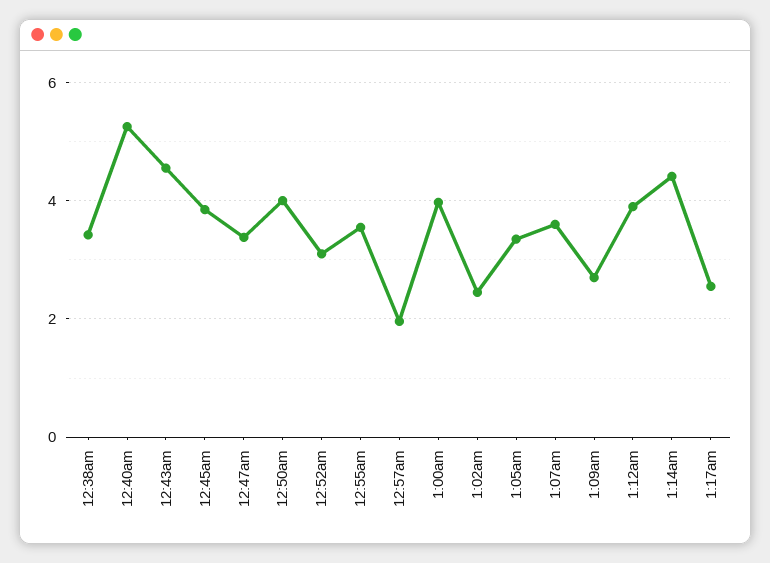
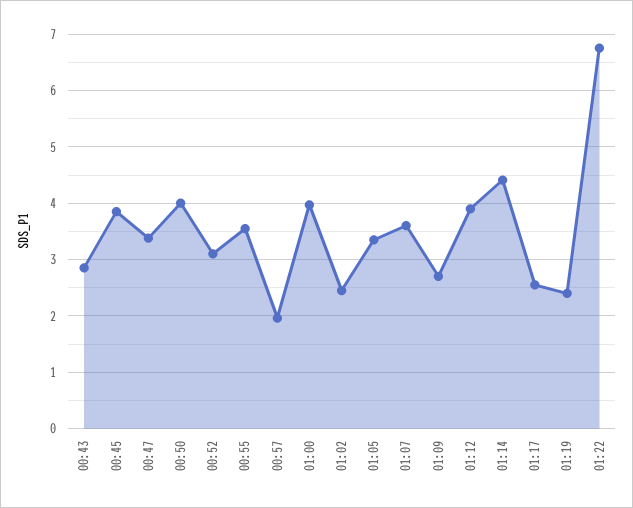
12:38am: 3.4 -> none
12:40am: 5.2 -> none
12:43am: 4.6 -> 2.8
01:19: none -> 2.4
01:22: none -> 6.8

